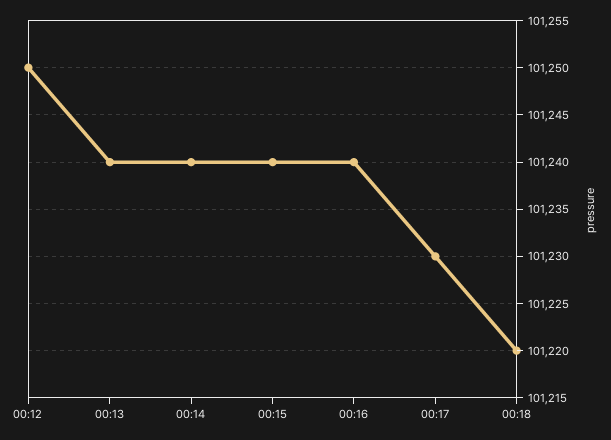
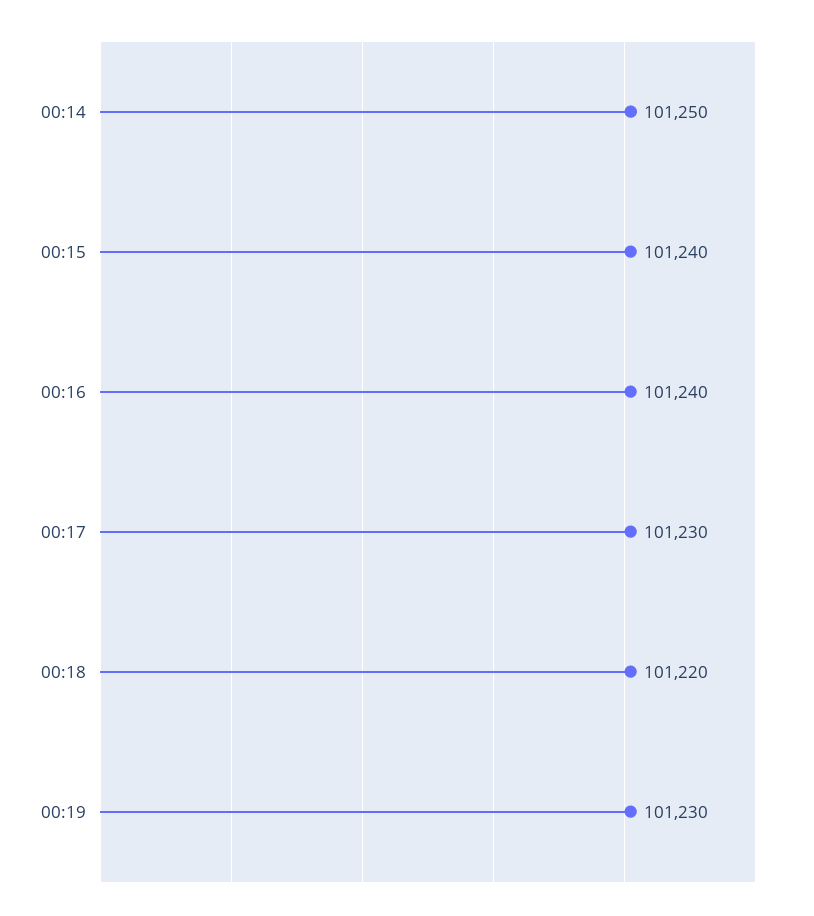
00:12: 101250 -> none
00:13: 101240 -> none
00:14: 101240 -> 101250
00:19: none -> 101230

